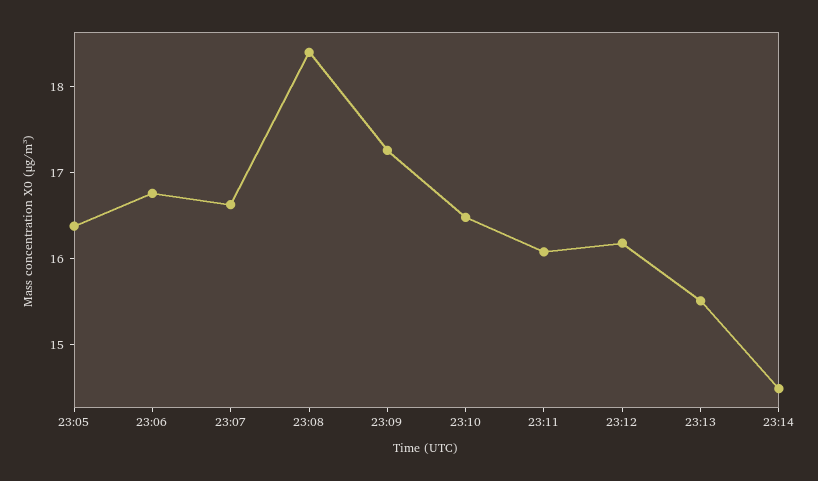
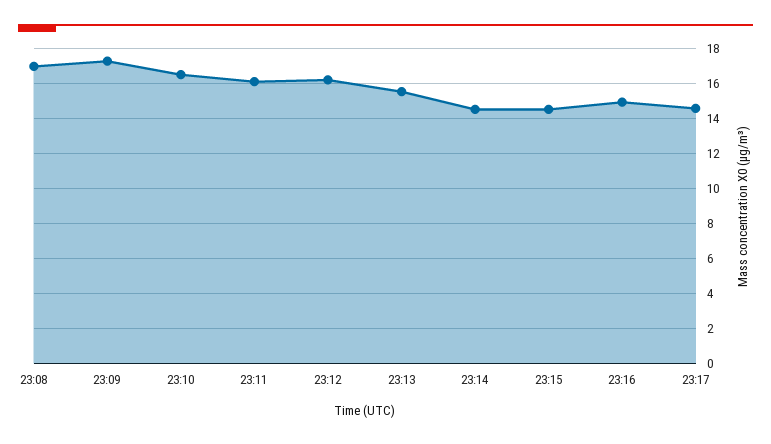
23:05: 16.4 -> none
23:06: 16.8 -> none
23:07: 16.6 -> none
23:08: 18.4 -> 17
23:15: none -> 14.5
23:16: none -> 15
23:17: none -> 14.5

